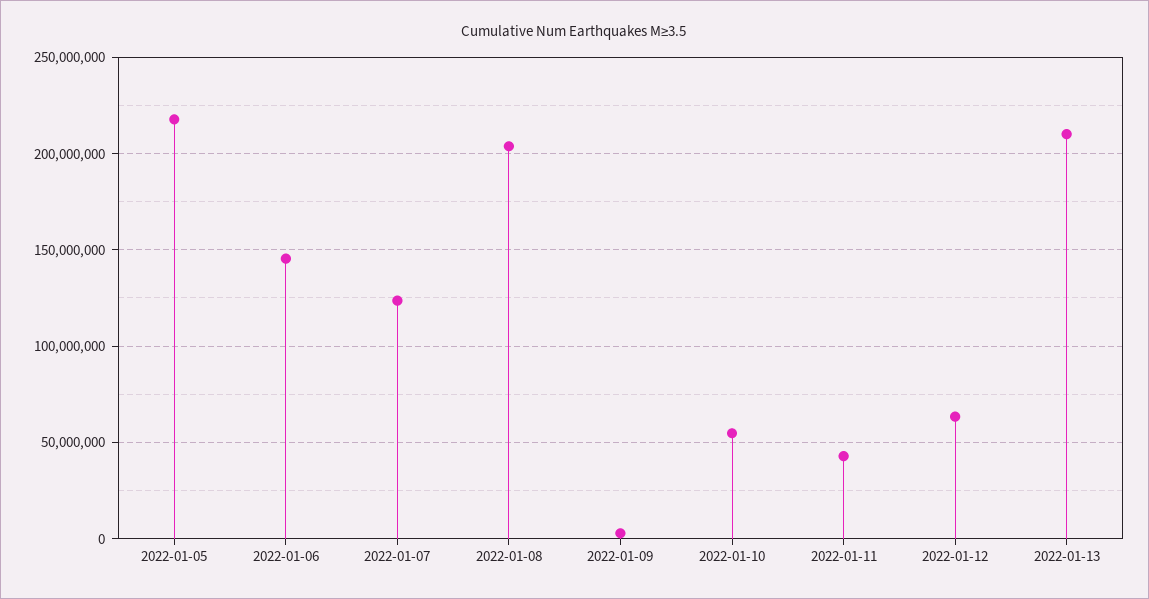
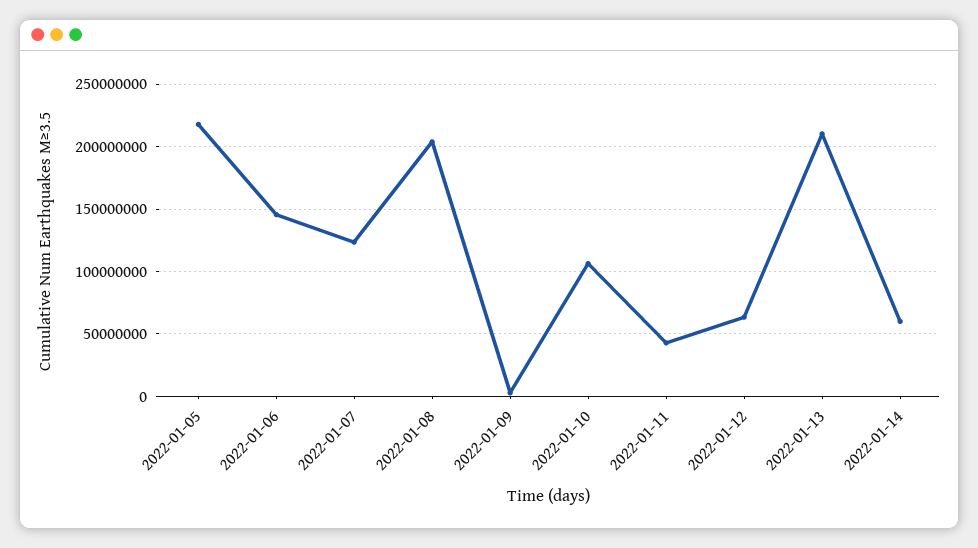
2022-01-10: 55000000 -> 105000000
2022-01-14: none -> 60000000

